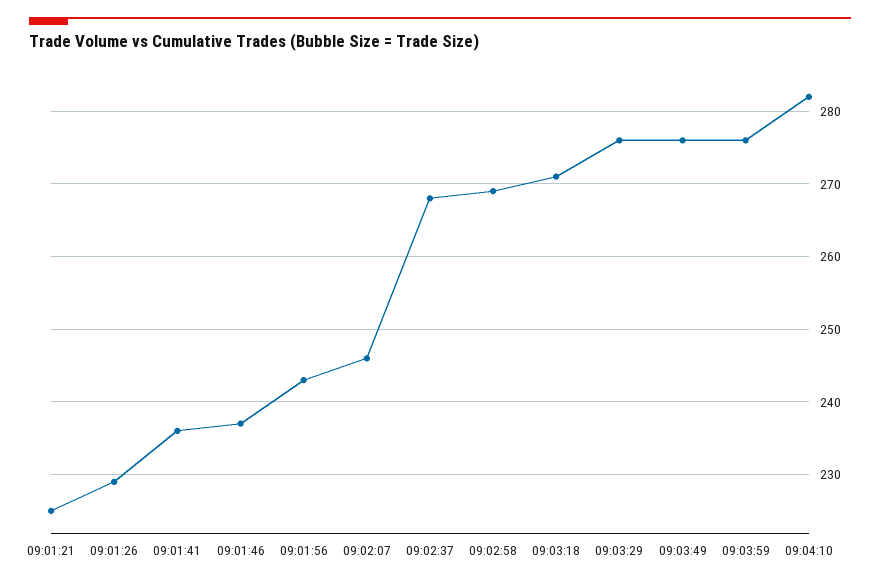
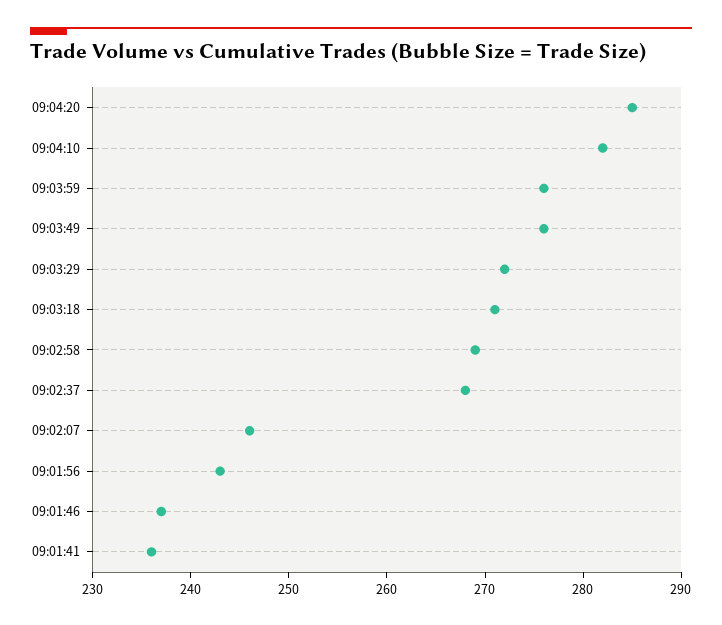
09:01:21: 225 -> none
09:01:26: 229 -> none
09:03:29: 276 -> 272
09:04:20: none -> 285

